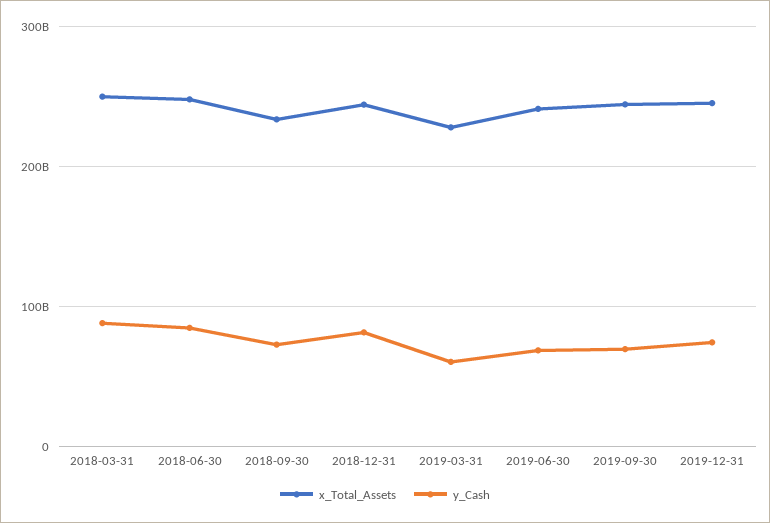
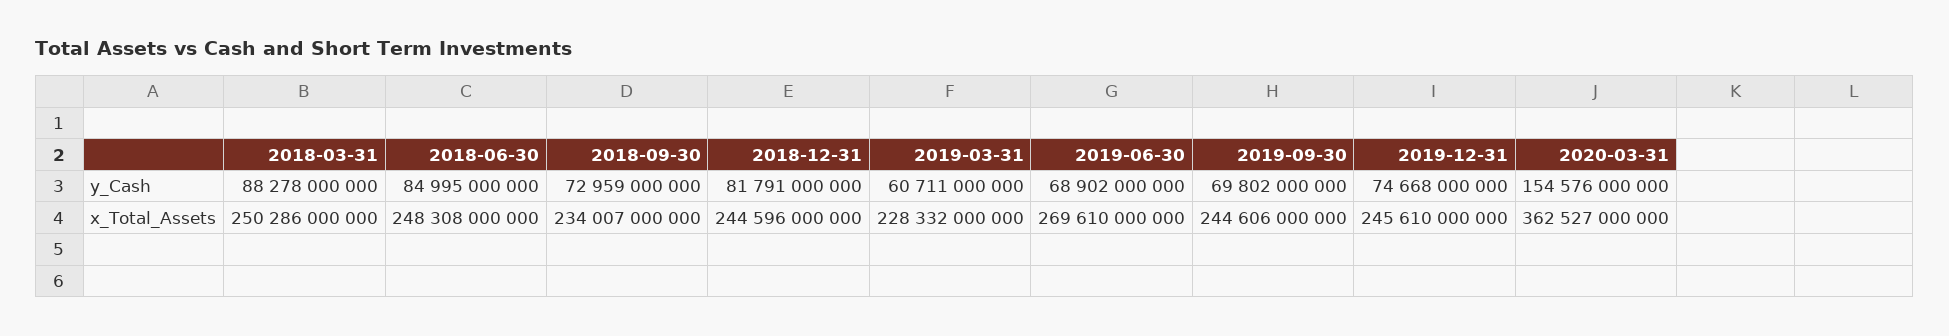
x_Total_Assets, 2019-06-30: 240000000000 -> 269610000000
y_Cash, 2020-03-31: none -> 154576000000
x_Total_Assets, 2020-03-31: none -> 362527000000

